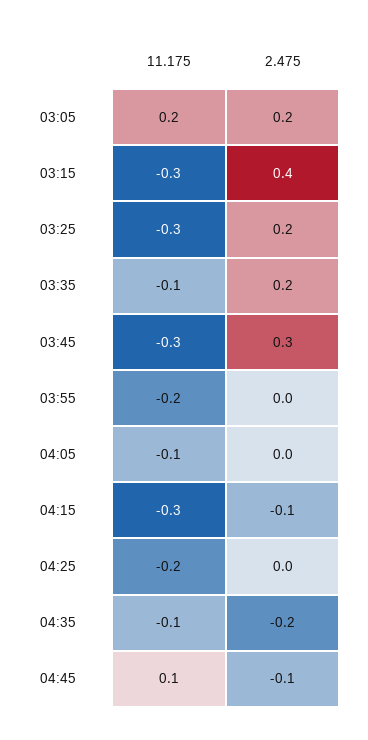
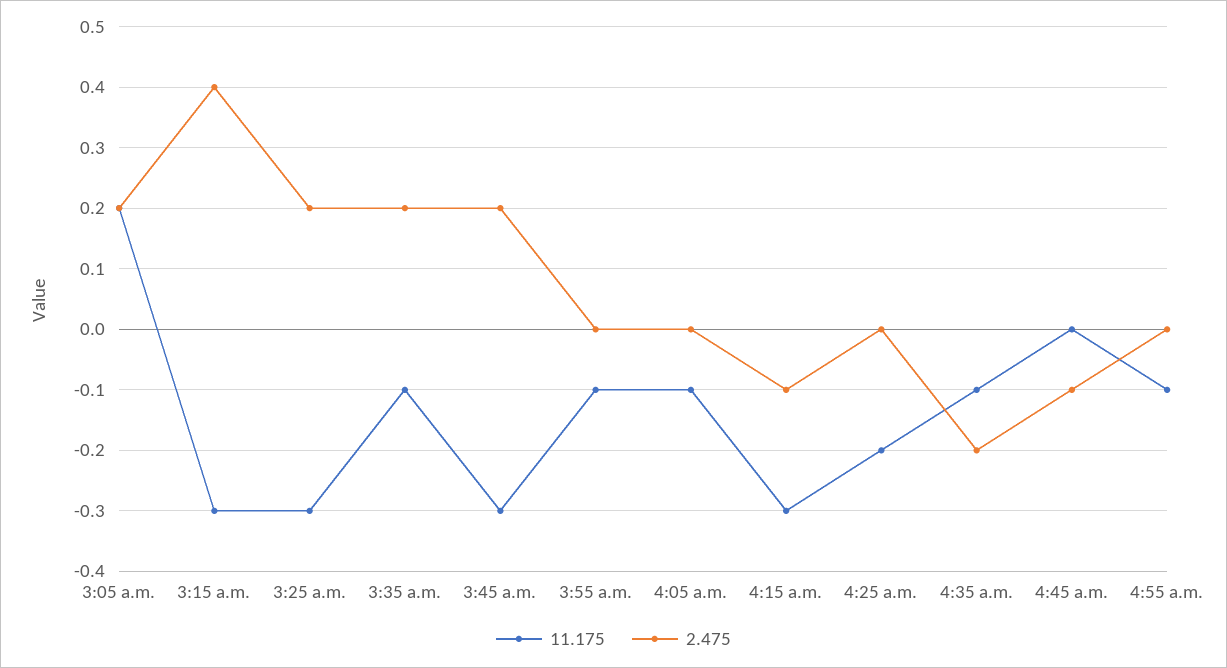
2.475, 03:45: 0.3 -> 0.2
11.175, 03:55: -0.2 -> -0.1
11.175, 04:45: 0.1 -> 0
11.175, 4:55 a.m.: none -> -0.1
2.475, 4:55 a.m.: none -> 0

